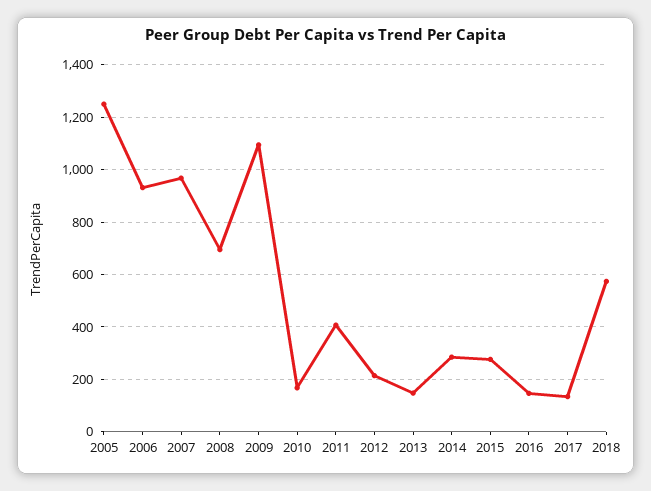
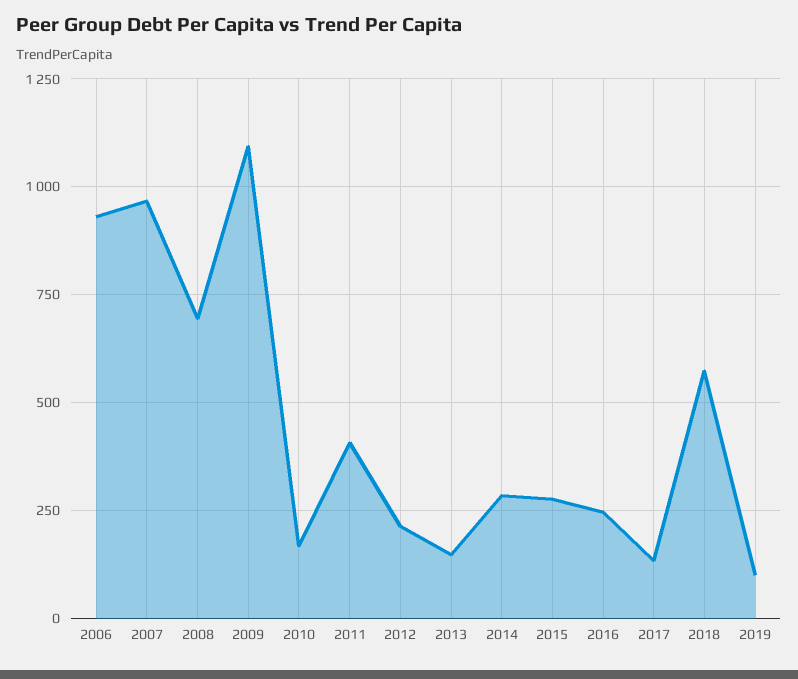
2005: 1250 -> none
2016: 150 -> 250
2019: none -> 100

